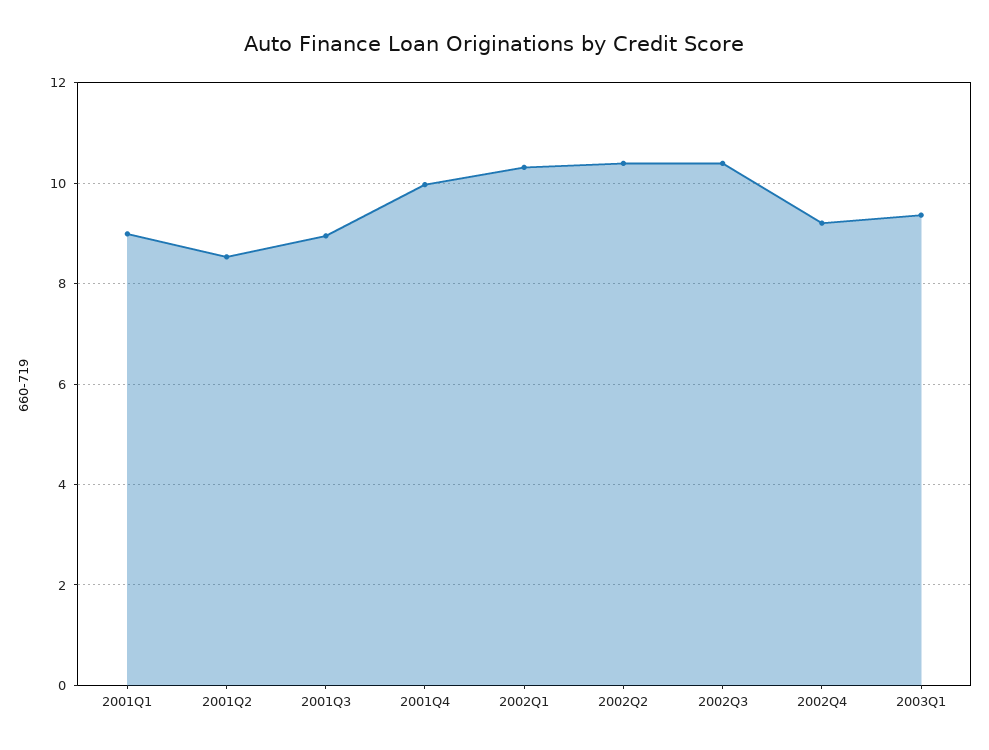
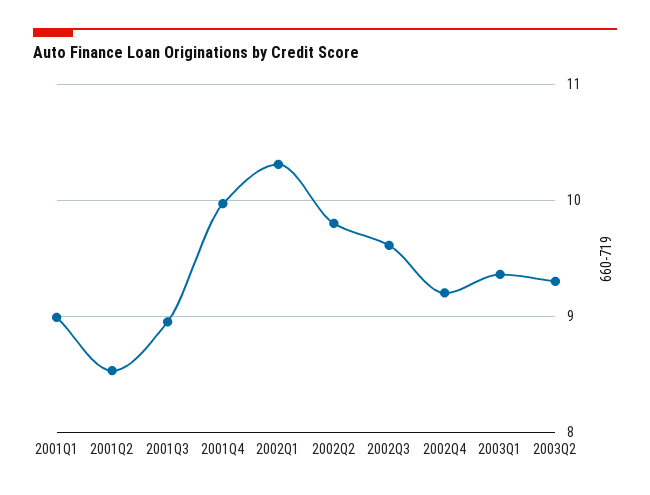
2002Q2: 10.4 -> 9.8
2002Q3: 10.4 -> 9.6
2003Q2: none -> 9.3

